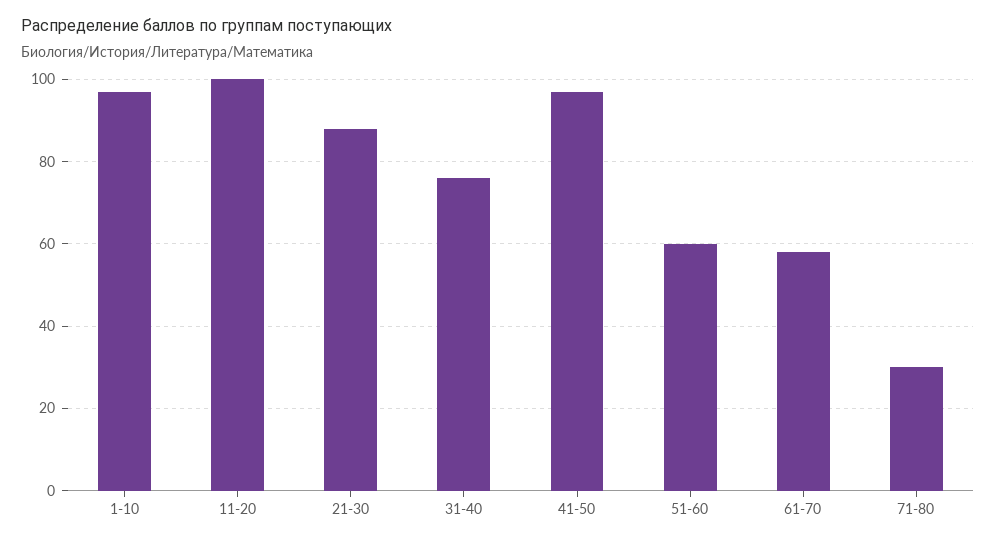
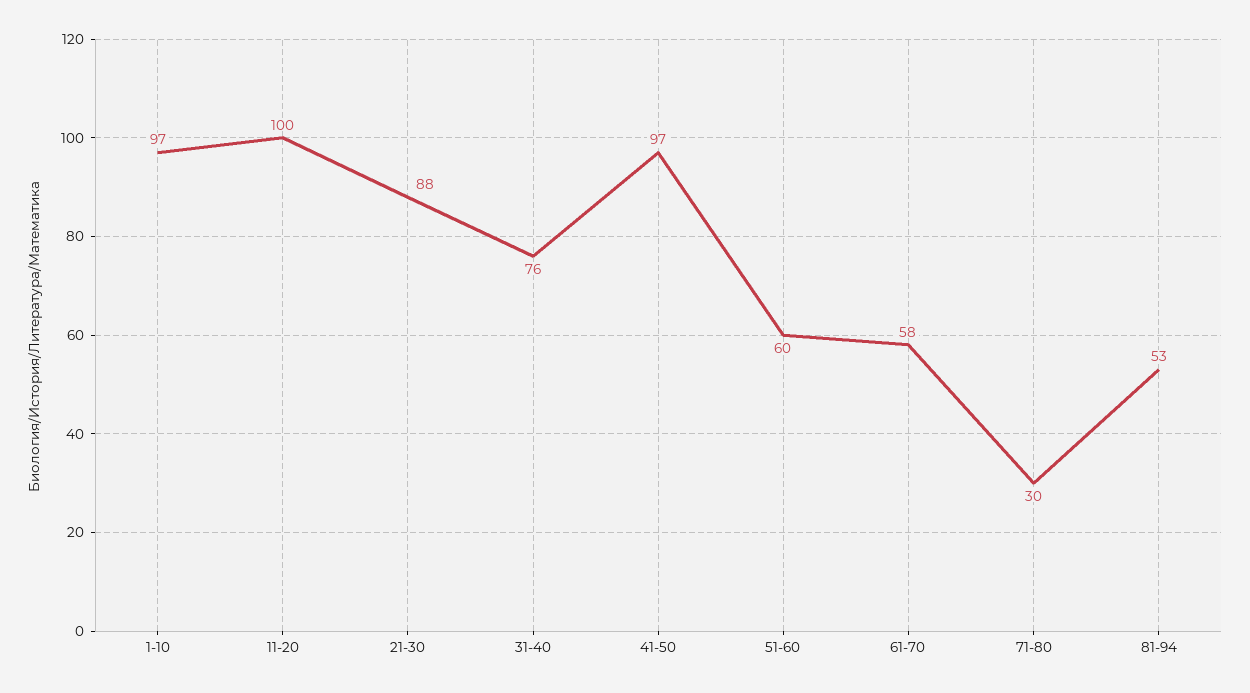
81-94: none -> 53

